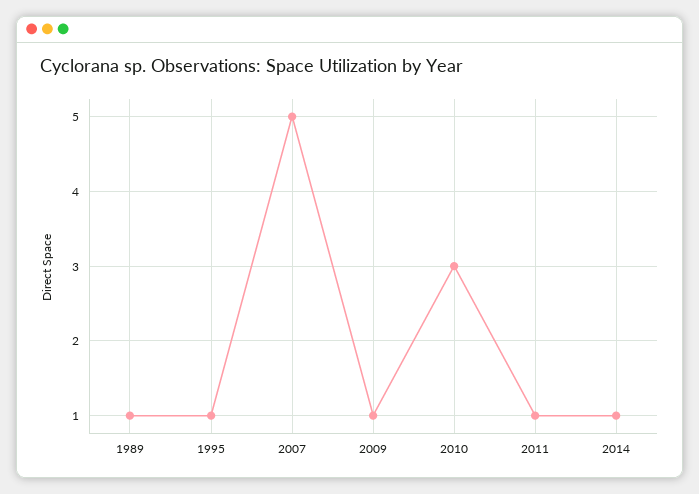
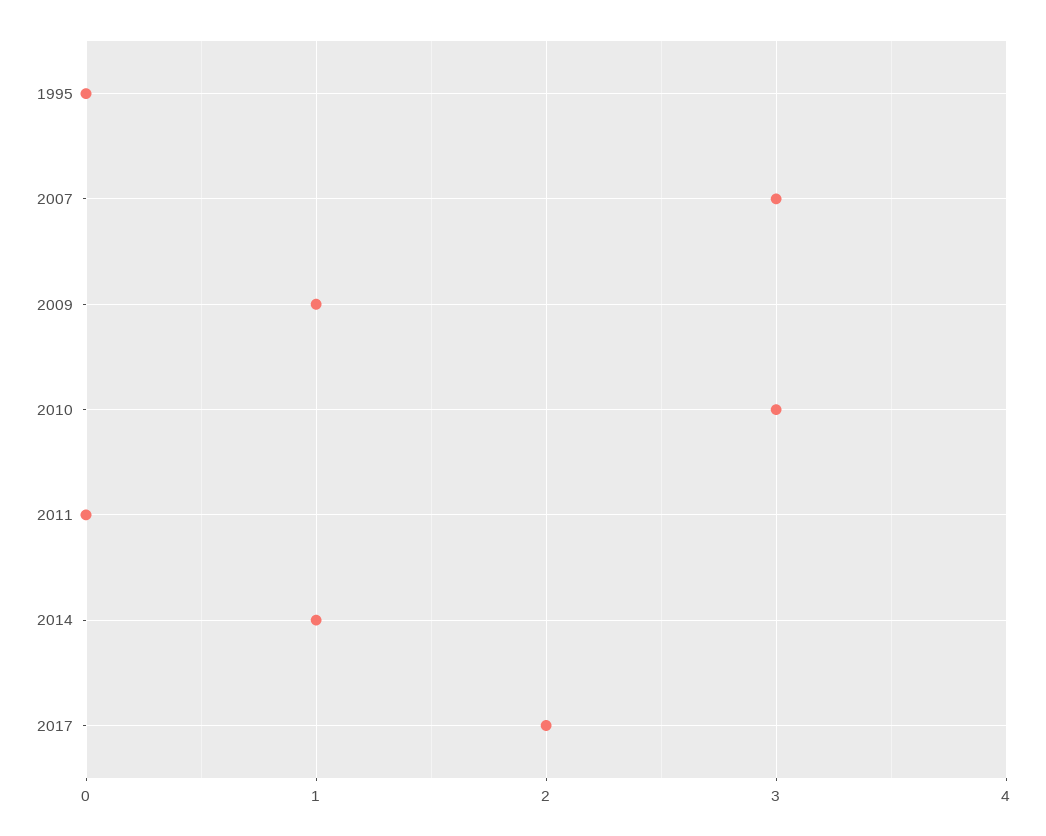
1989: 1 -> none
1995: 1 -> 0
2007: 5 -> 3
2011: 1 -> 0
2017: none -> 2

